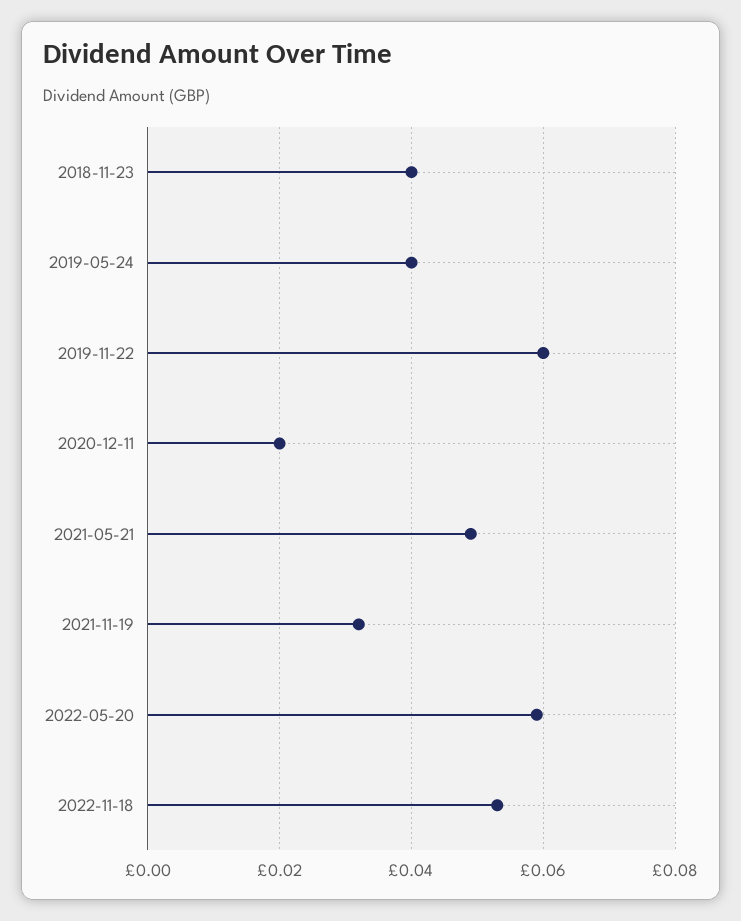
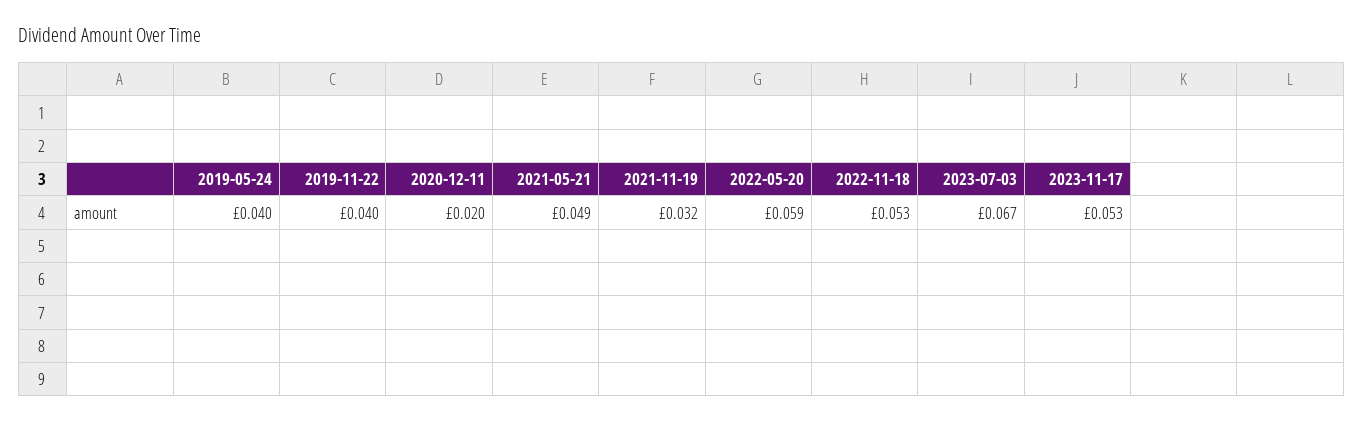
2018-11-23: 0.04 -> none
2019-11-22: 0.06 -> 0.04
2023-07-03: none -> 0.067
2023-11-17: none -> 0.053

